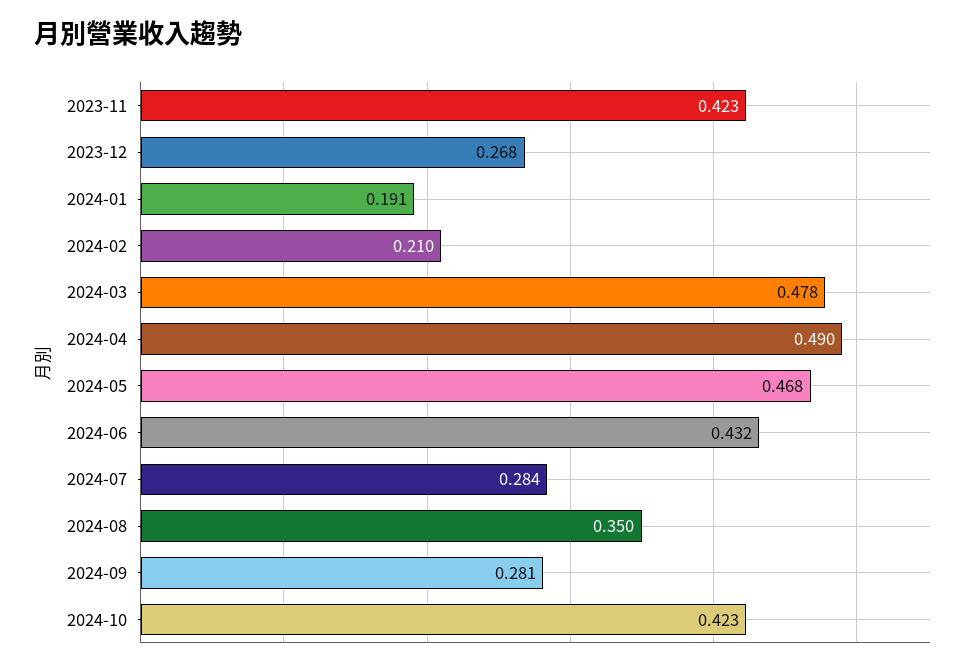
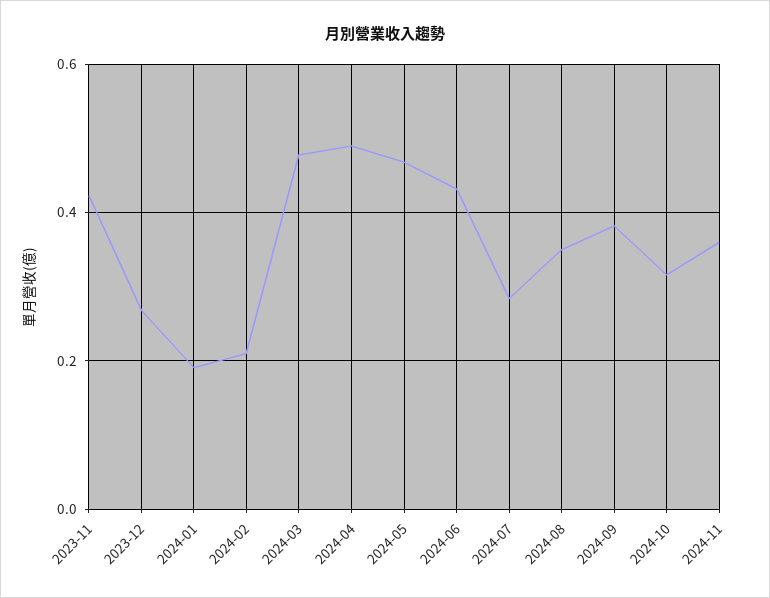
2024-09: 0.281 -> 0.38
2024-10: 0.423 -> 0.32
2024-11: none -> 0.36

